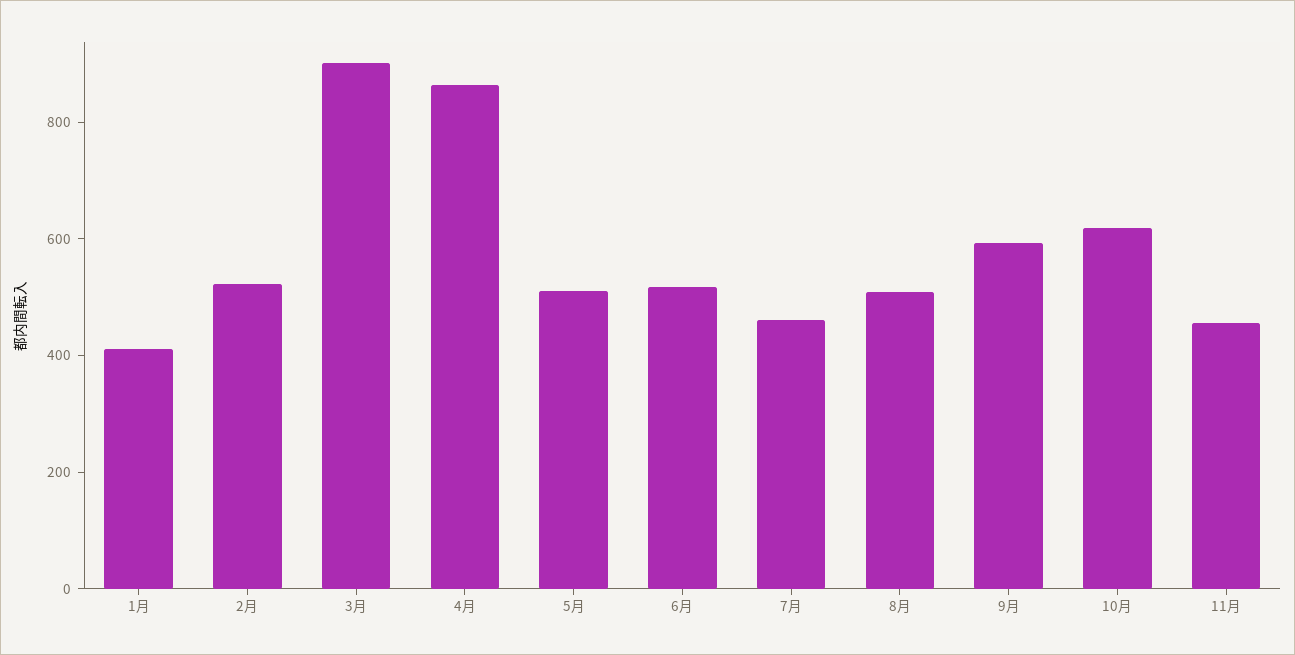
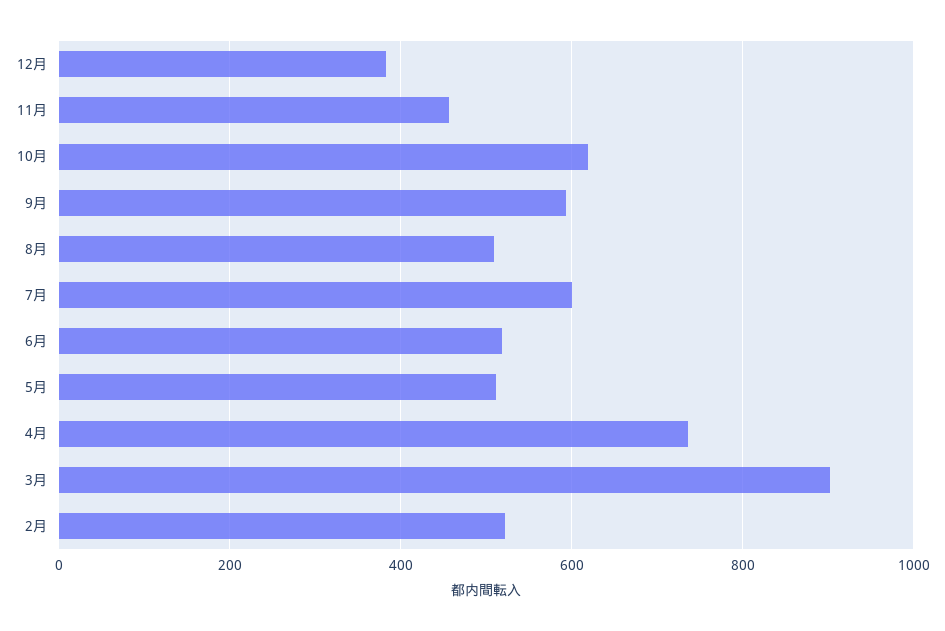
1月: 400 -> none
4月: 850 -> 740
7月: 450 -> 600
12月: none -> 380

